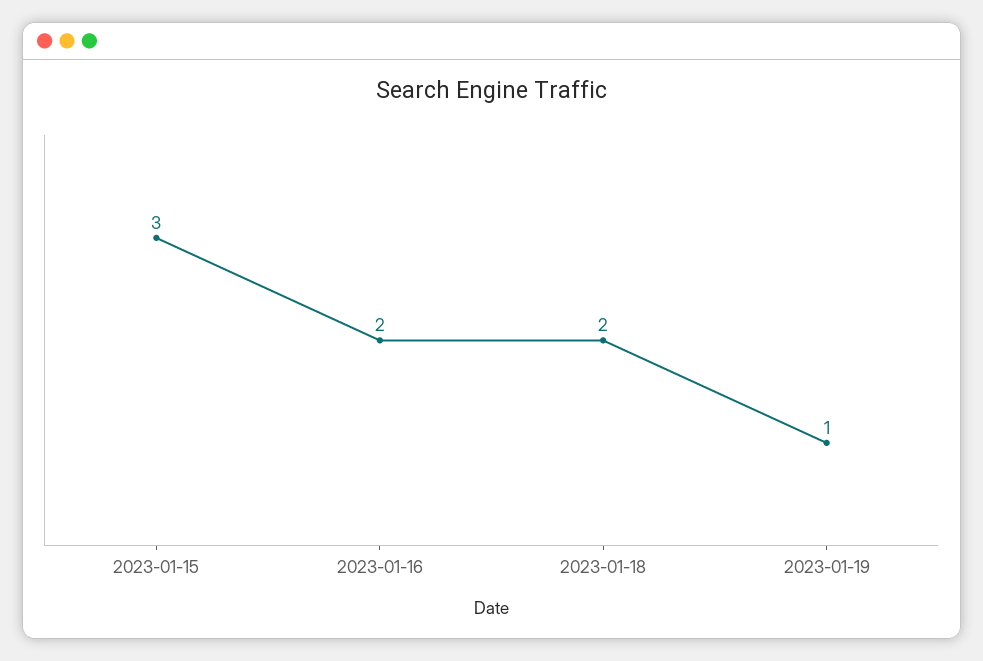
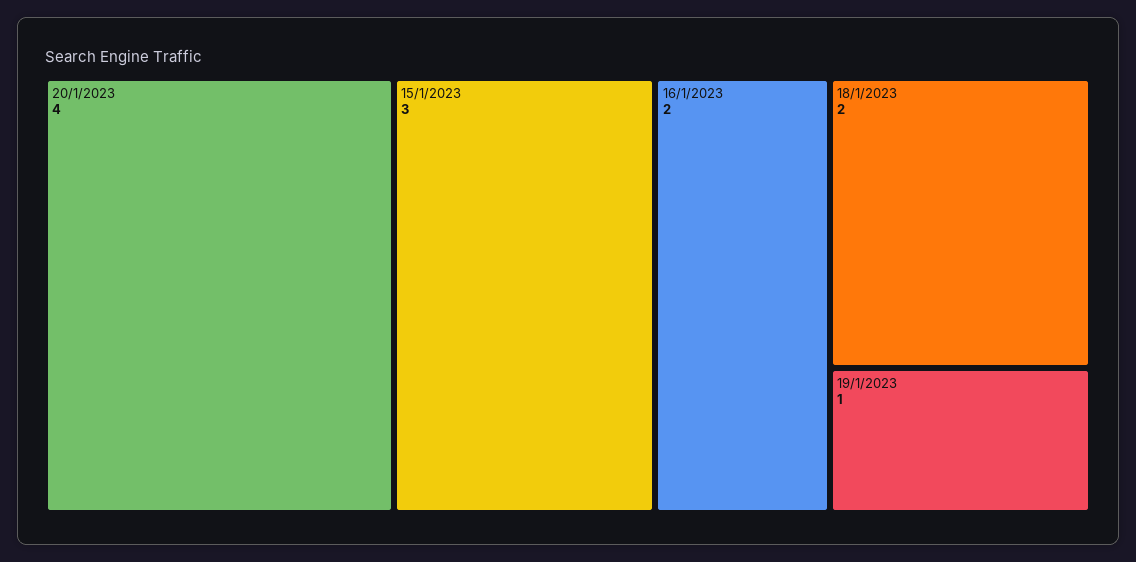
20/1/2023: none -> 4

